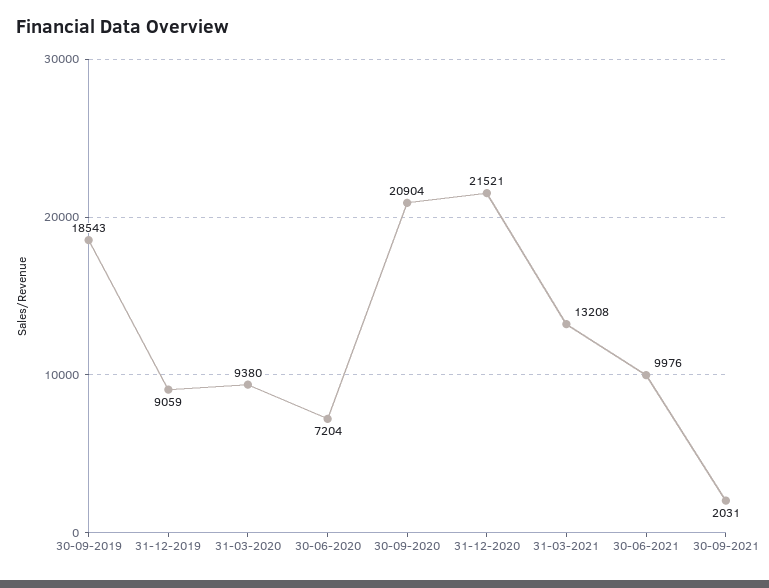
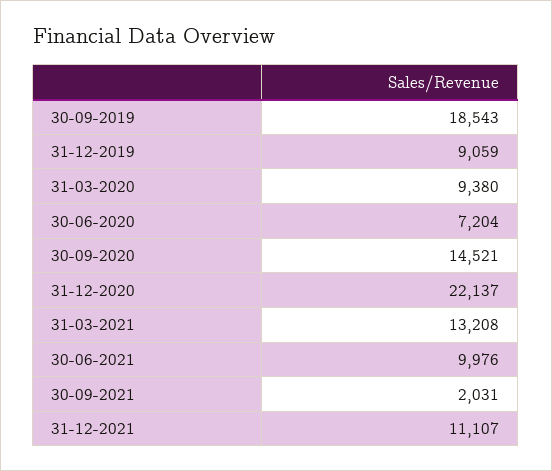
30-09-2020: 20904 -> 14521
31-12-2020: 21521 -> 22137
31-12-2021: none -> 11107

